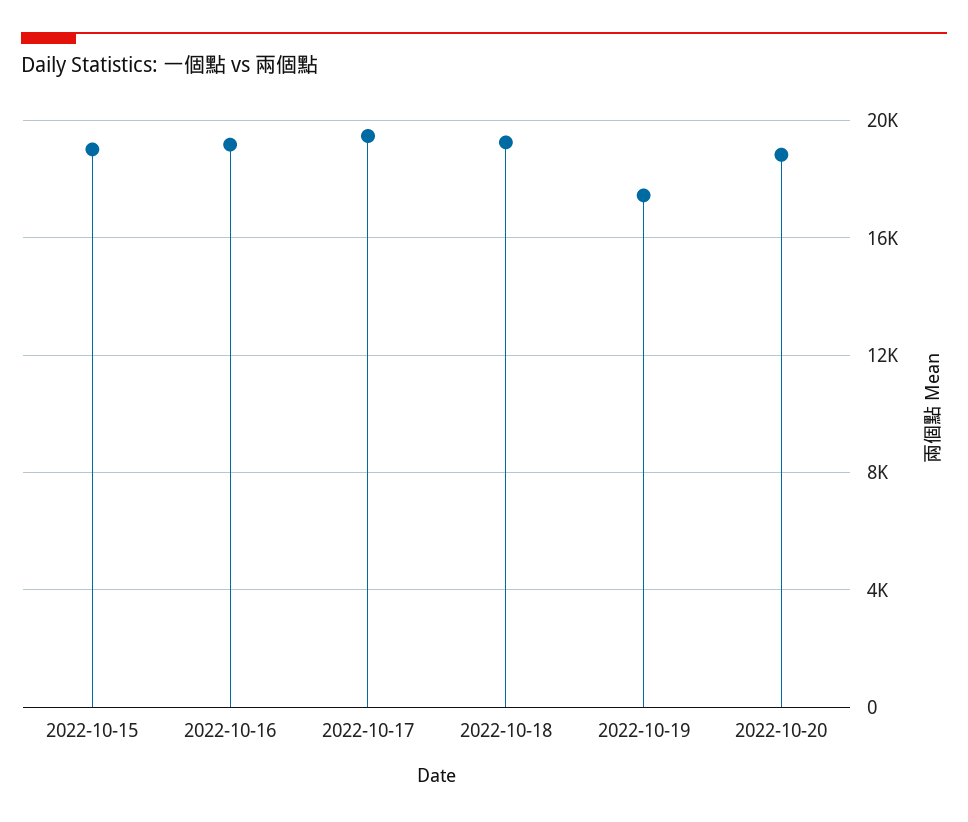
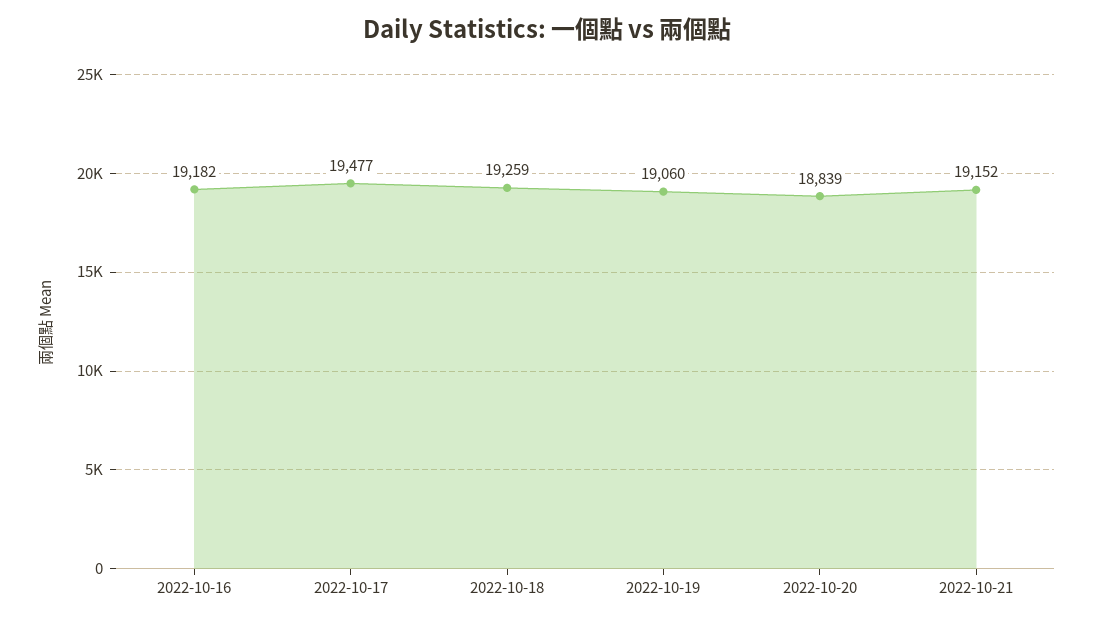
2022-10-15: 19000 -> none
2022-10-19: 17500 -> 19060
2022-10-21: none -> 19152

